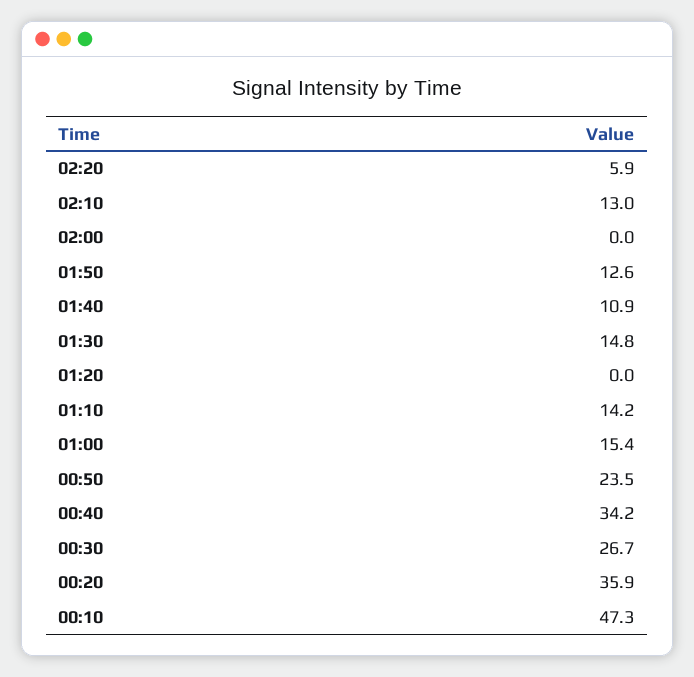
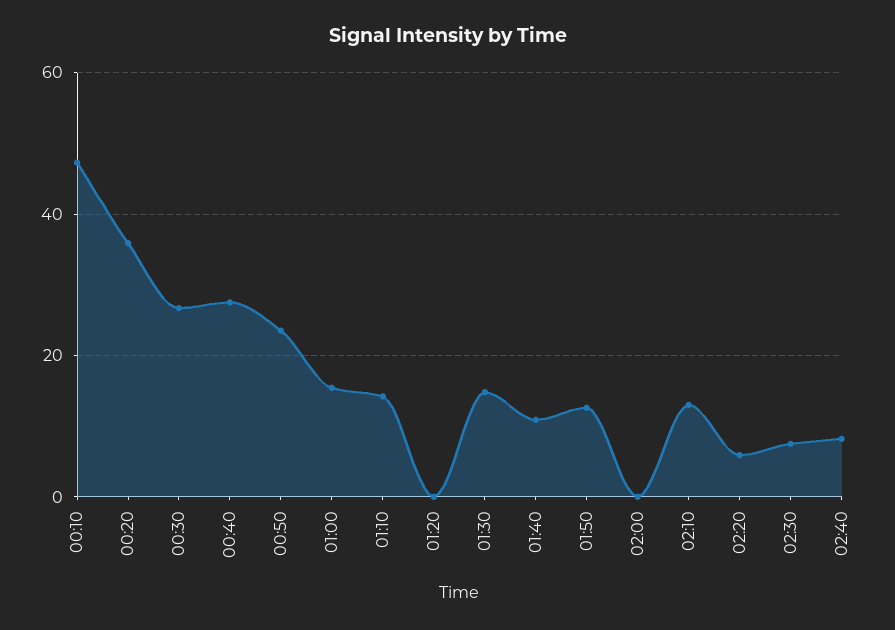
00:40: 34.2 -> 28
02:30: none -> 8
02:40: none -> 8

